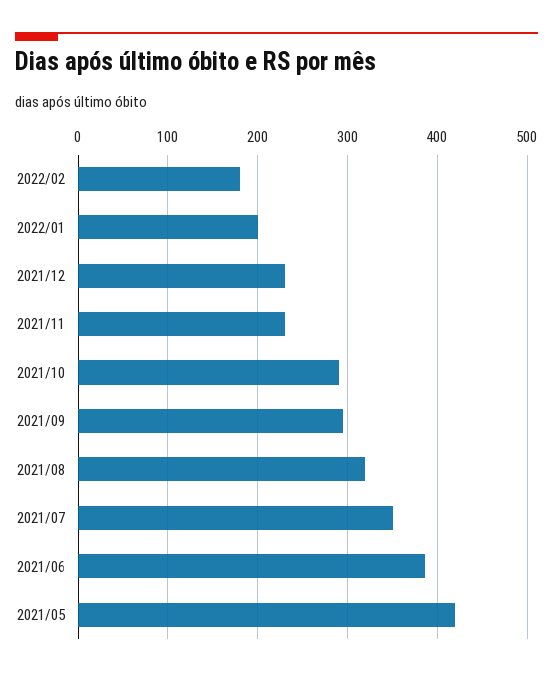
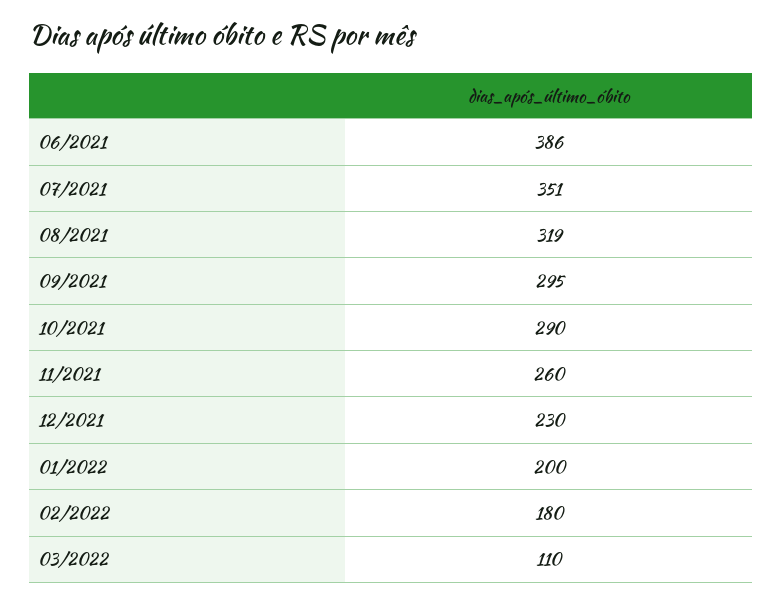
2021/11: 230 -> 260
2021/05: 420 -> none
03/2022: none -> 110

